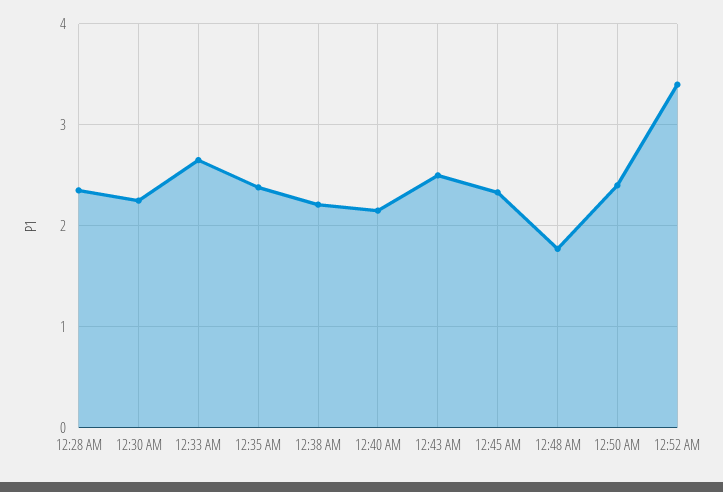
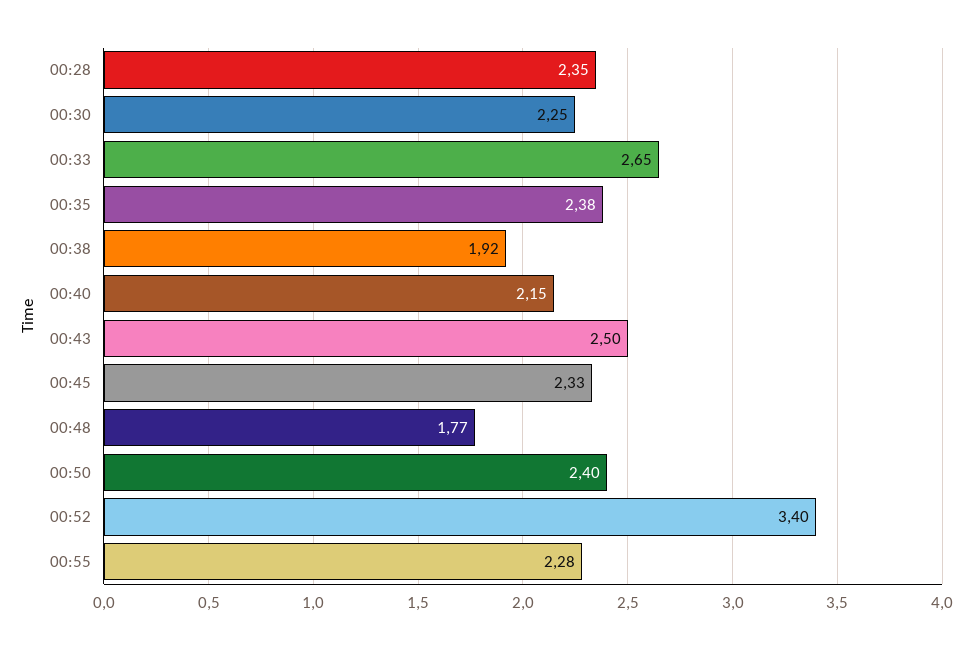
12:38 AM: 2.2 -> 1.92
00:55: none -> 2.28

